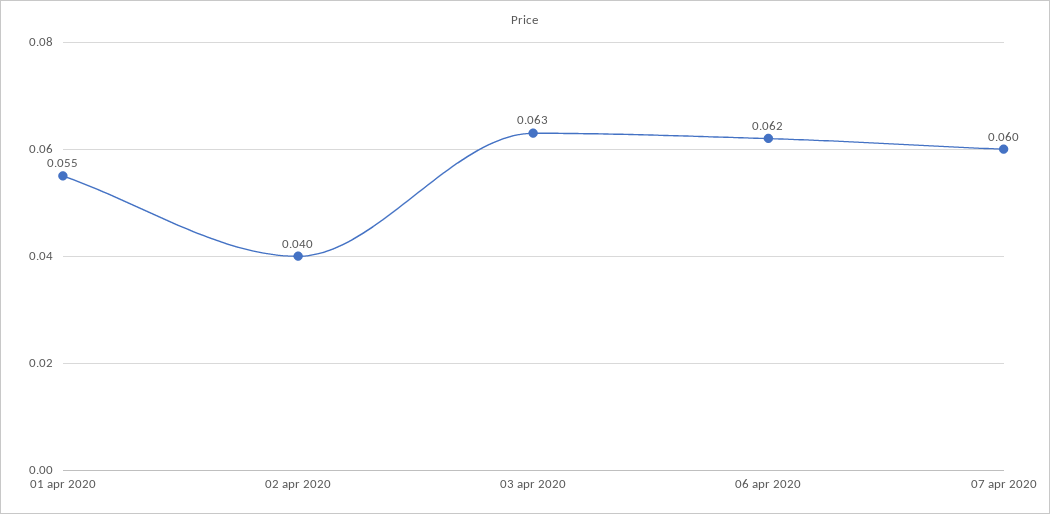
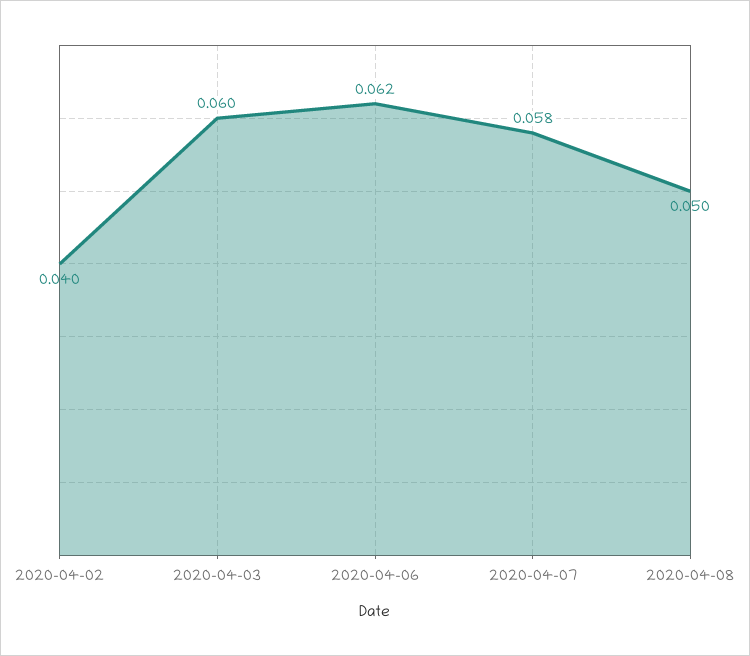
01 apr 2020: 0.055 -> none
03 apr 2020: 0.063 -> 0.06
07 apr 2020: 0.06 -> 0.058
2020-04-08: none -> 0.05

